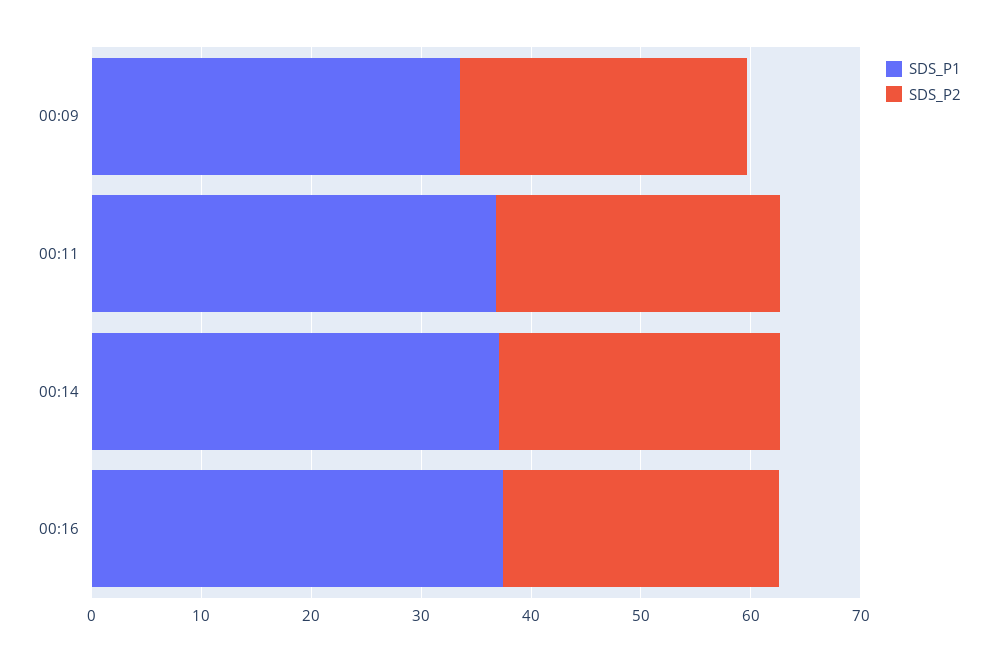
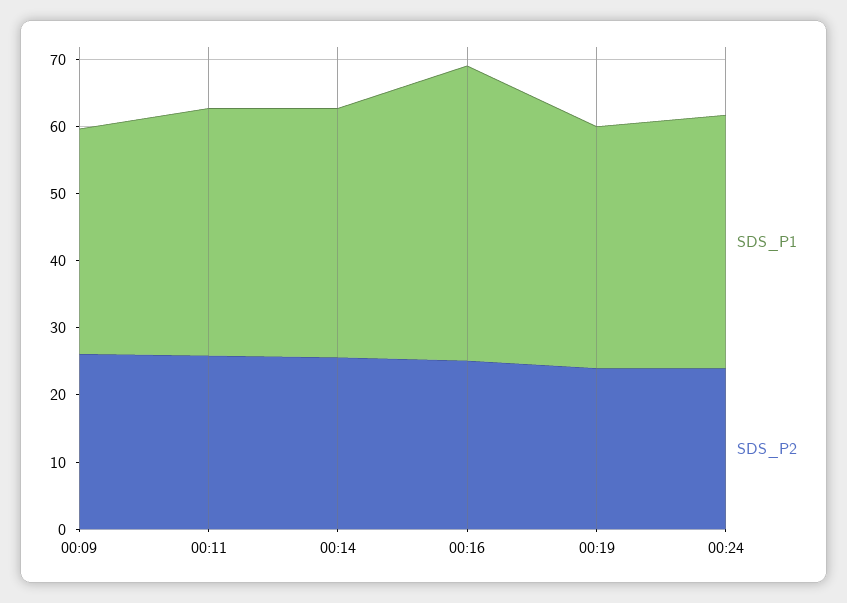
SDS_P1, 00:16: 38 -> 44
SDS_P1, 00:19: none -> 36
SDS_P2, 00:19: none -> 24
SDS_P1, 00:24: none -> 38
SDS_P2, 00:24: none -> 24

